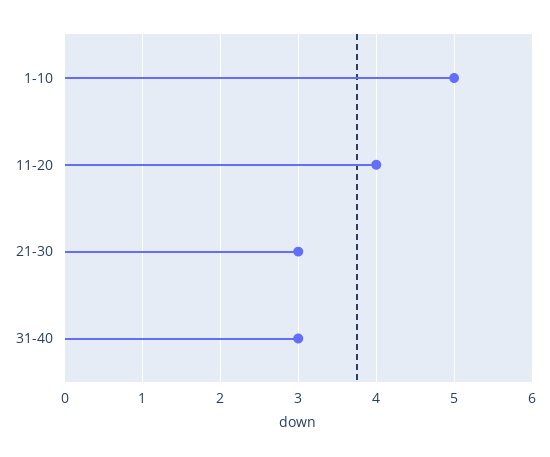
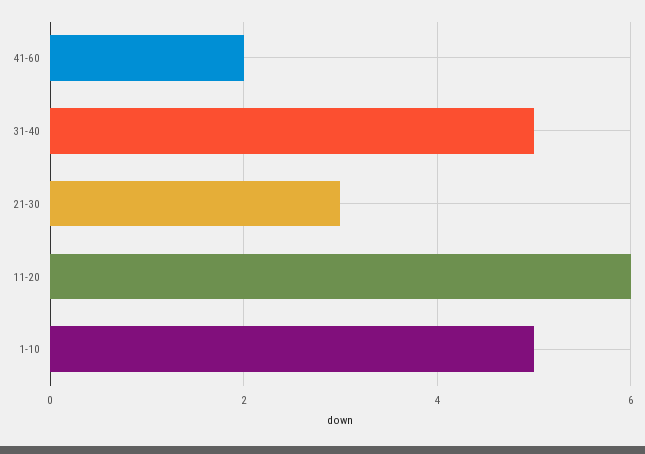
11-20: 4 -> 6
31-40: 3 -> 5
41-60: none -> 2

